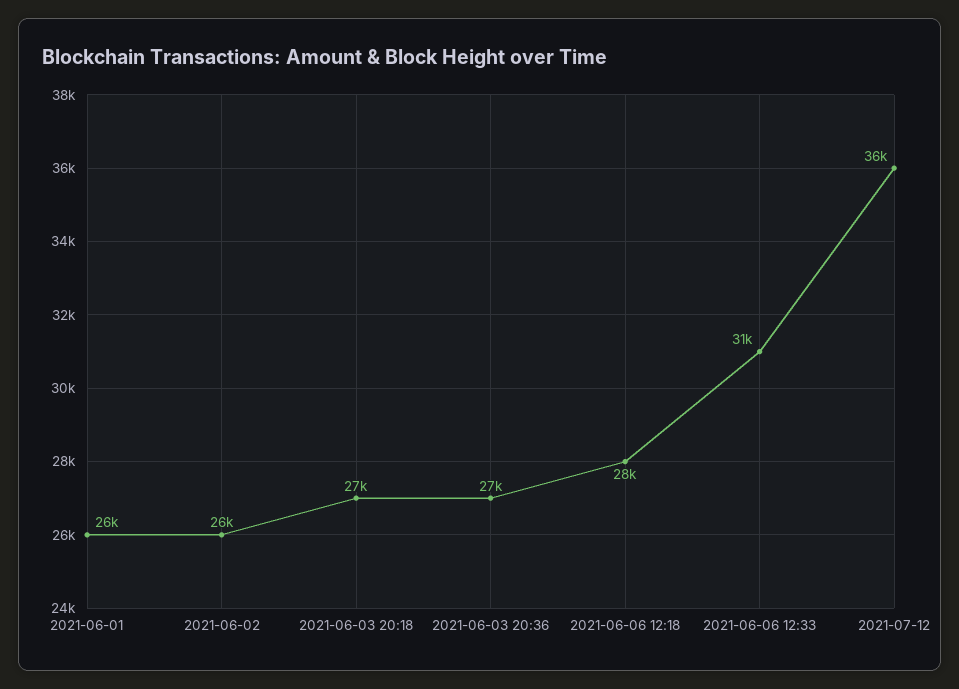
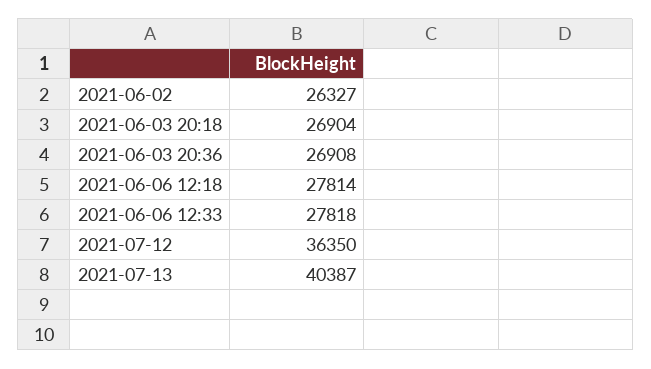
2021-06-01: 26000 -> none
2021-06-06 12:33: 31000 -> 27818
2021-07-13: none -> 40387

